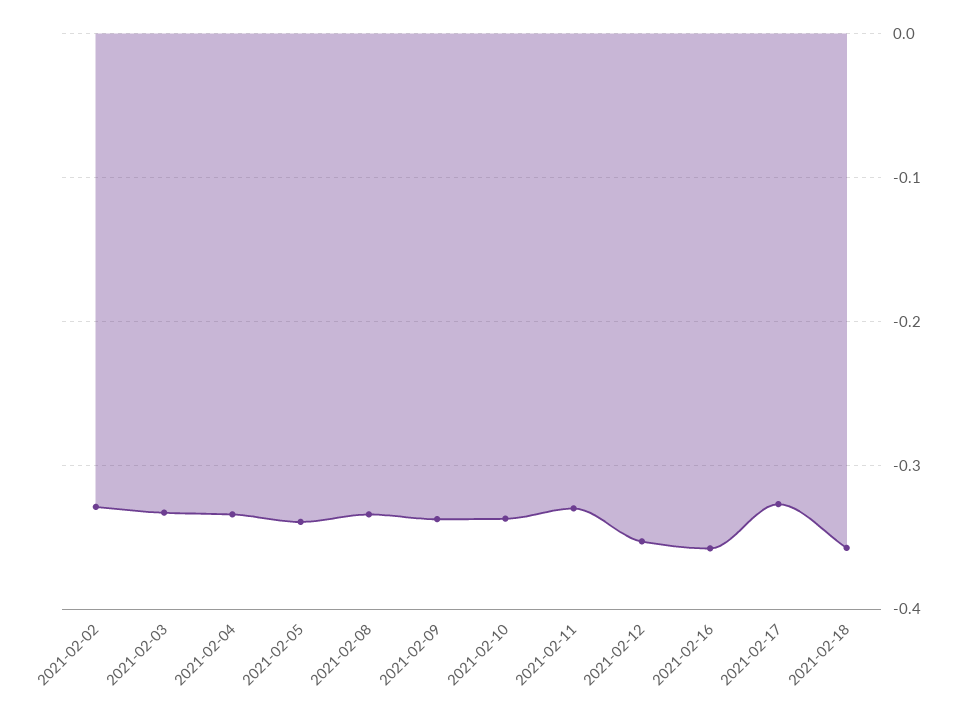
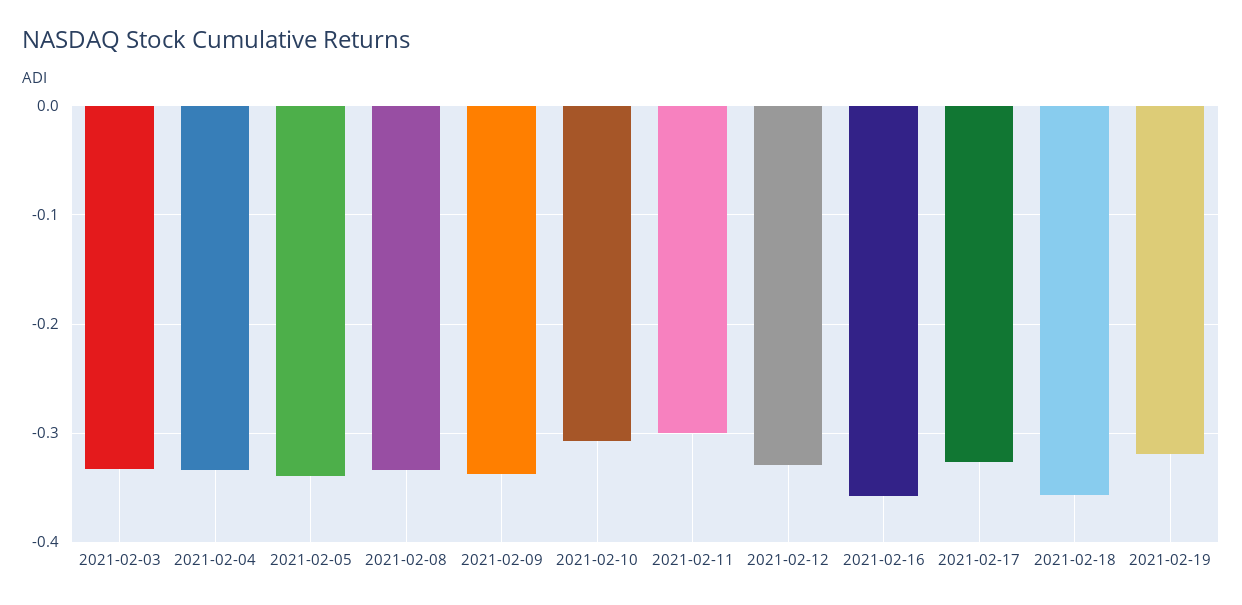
2021-02-02: -0.33 -> none
2021-02-10: -0.34 -> -0.31
2021-02-11: -0.33 -> -0.3
2021-02-12: -0.35 -> -0.33
2021-02-19: none -> -0.32

